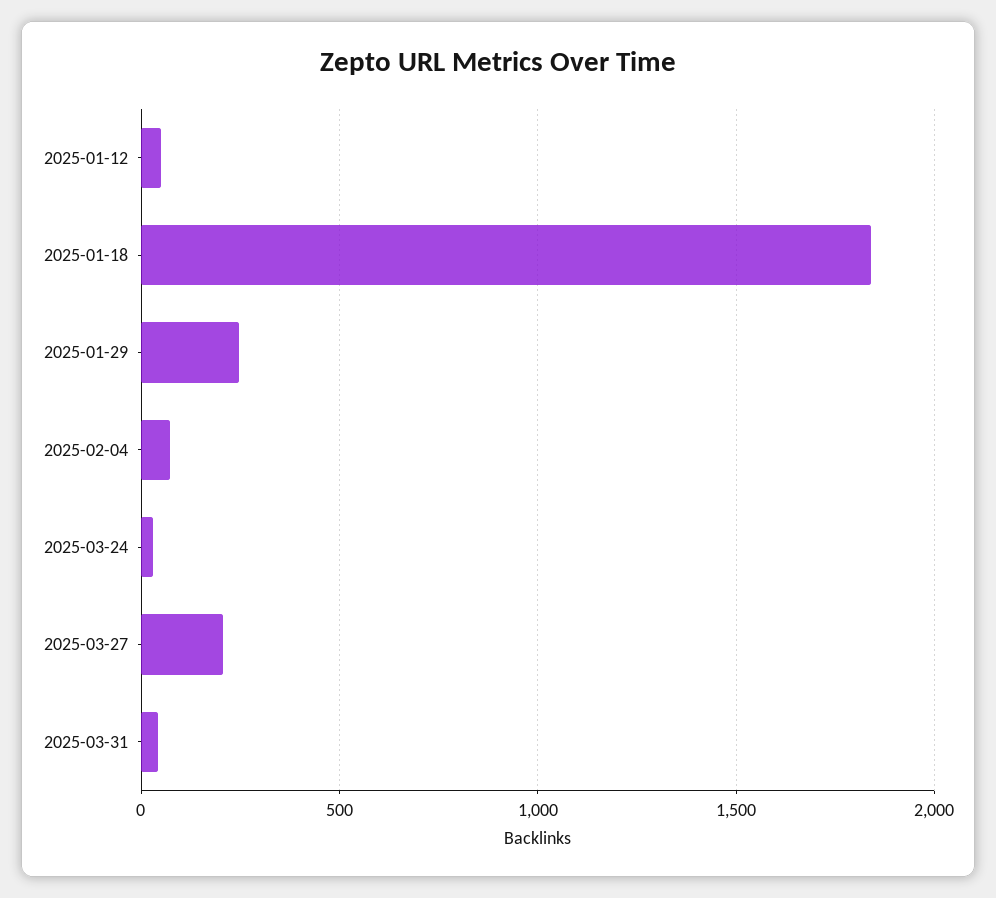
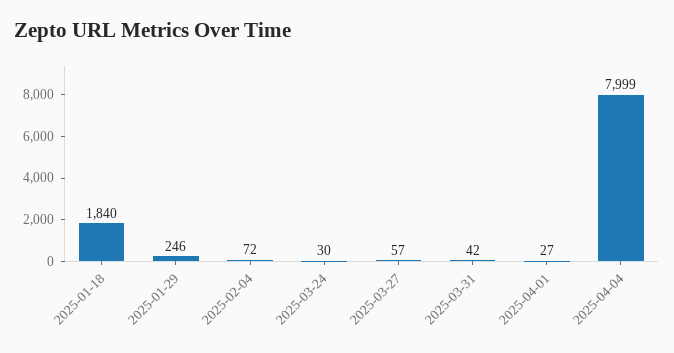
2025-01-12: 50 -> none
2025-03-27: 200 -> 57
2025-04-01: none -> 27
2025-04-04: none -> 7999

